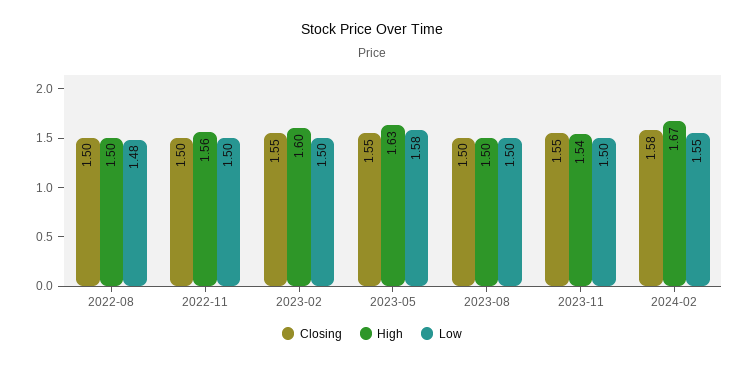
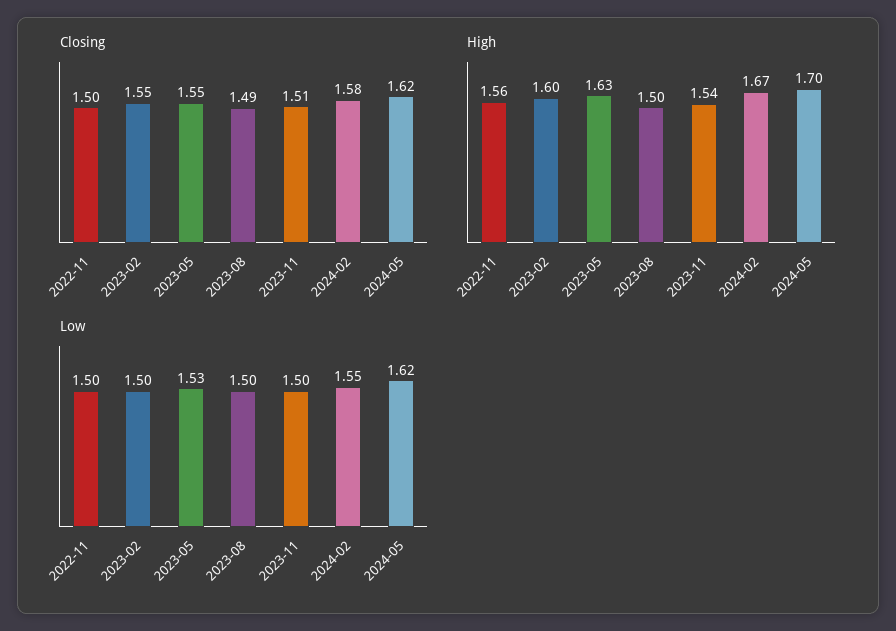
Closing, 2022-08: 1.5 -> none
High, 2022-08: 1.5 -> none
Low, 2022-08: 1.48 -> none
Low, 2023-05: 1.58 -> 1.53
Closing, 2023-08: 1.5 -> 1.49
Closing, 2023-11: 1.55 -> 1.51
Closing, 2024-05: none -> 1.62
High, 2024-05: none -> 1.7
Low, 2024-05: none -> 1.62

